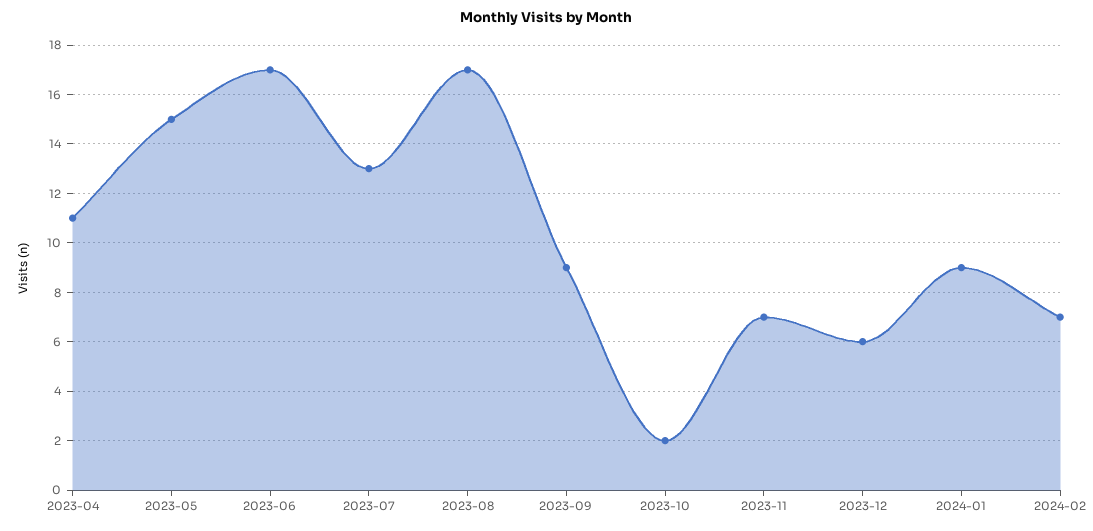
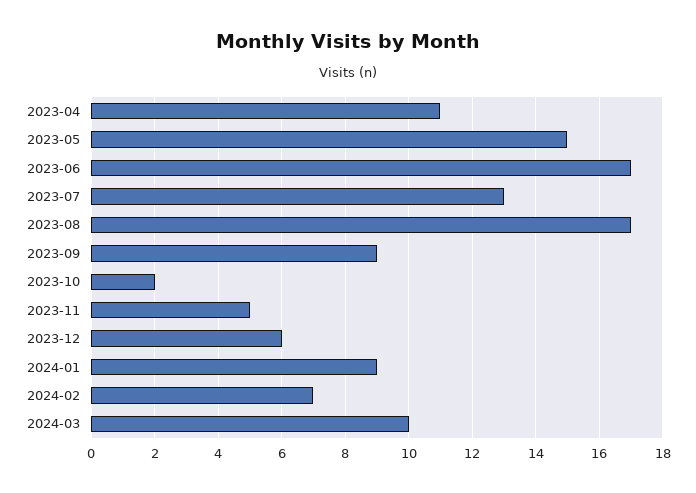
2023-11: 7 -> 5
2024-03: none -> 10

